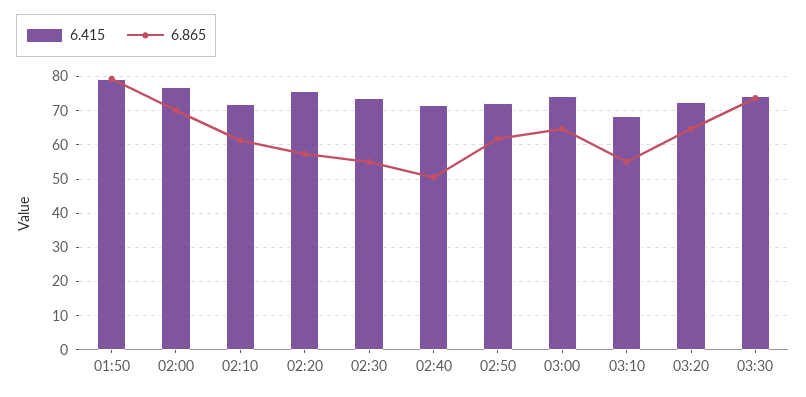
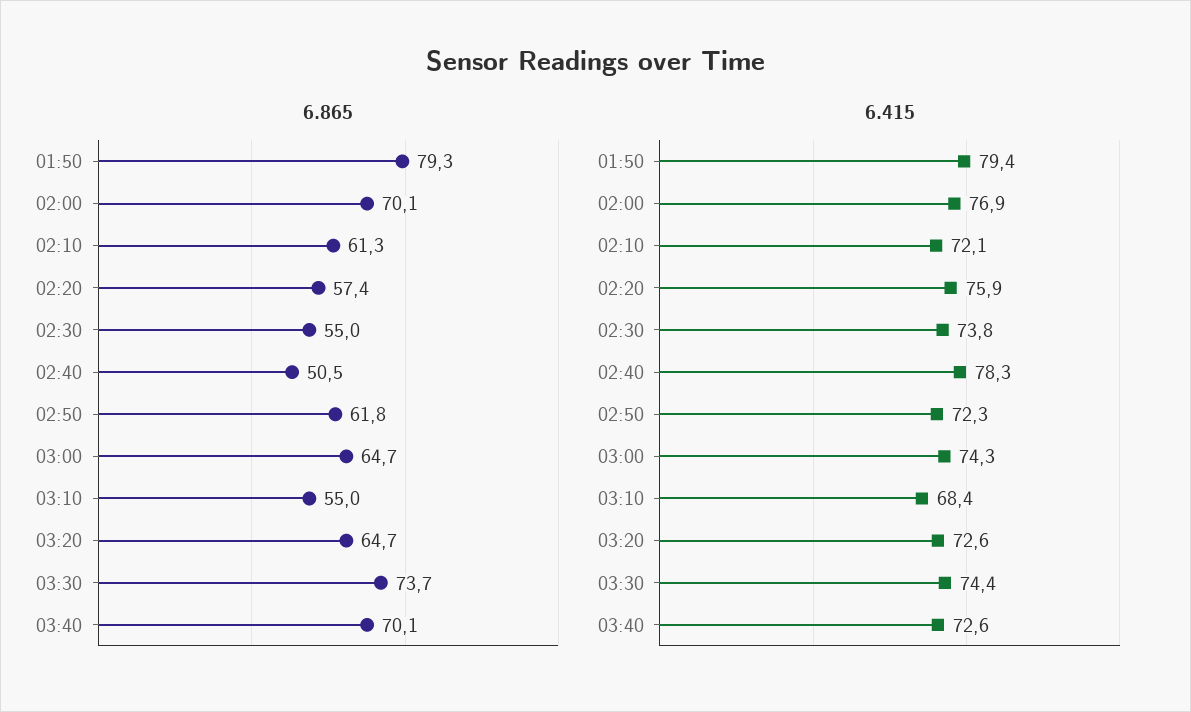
6.415, 02:40: 72 -> 78.3
6.865, 03:40: none -> 70.1
6.415, 03:40: none -> 72.6

